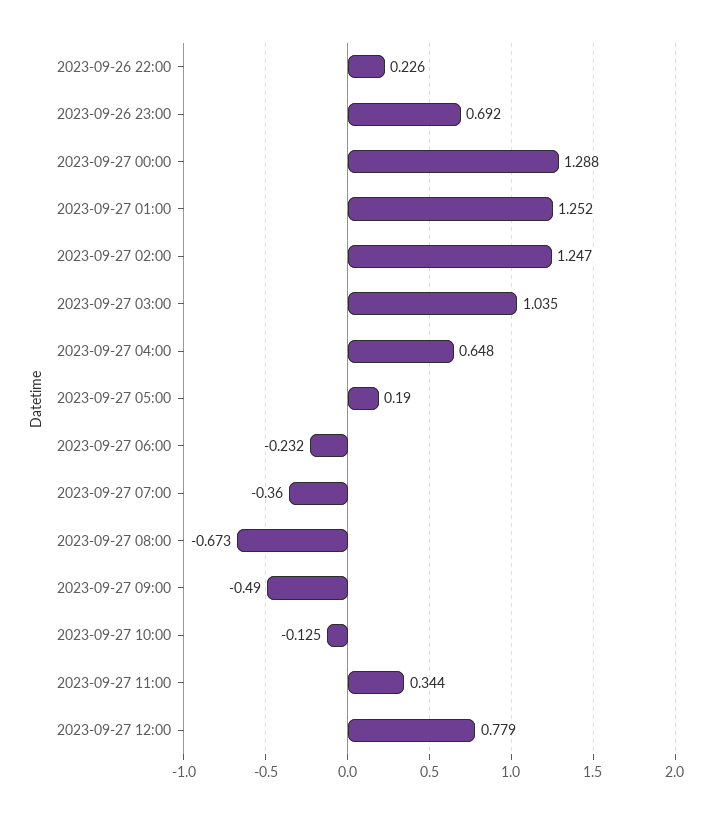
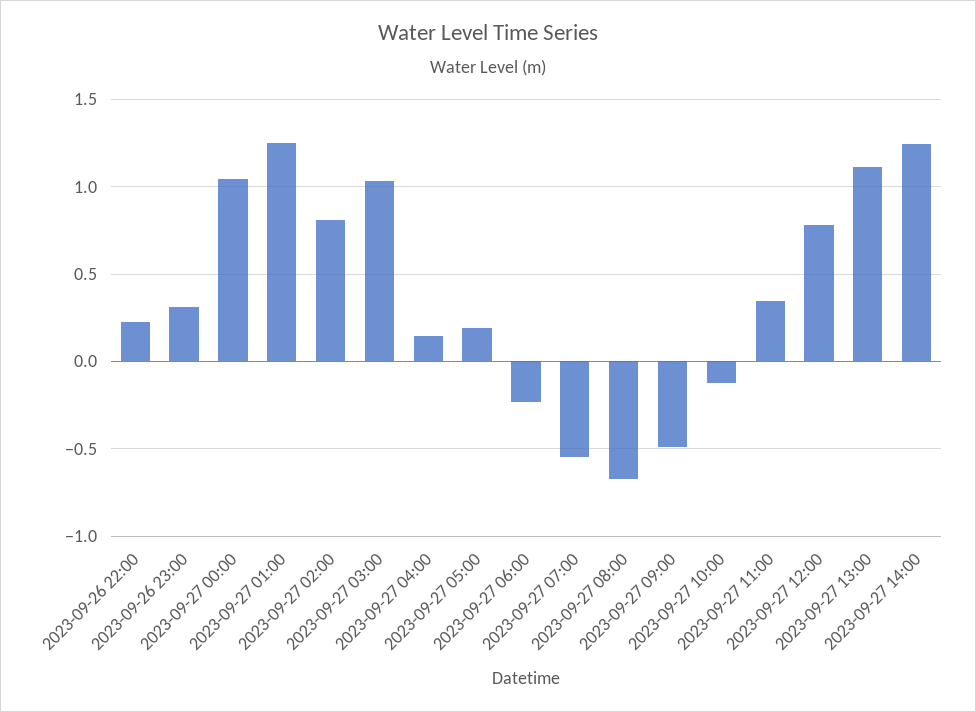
2023-09-26 23:00: 0.692 -> 0.3
2023-09-27 00:00: 1.288 -> 1.05
2023-09-27 02:00: 1.247 -> 0.8
2023-09-27 04:00: 0.648 -> 0.15
2023-09-27 07:00: -0.36 -> -0.55
2023-09-27 13:00: none -> 1.1
2023-09-27 14:00: none -> 1.25

